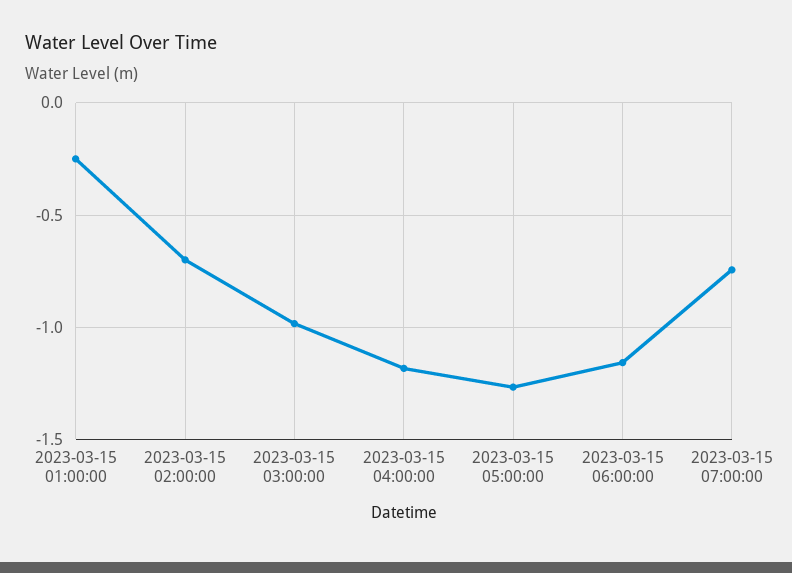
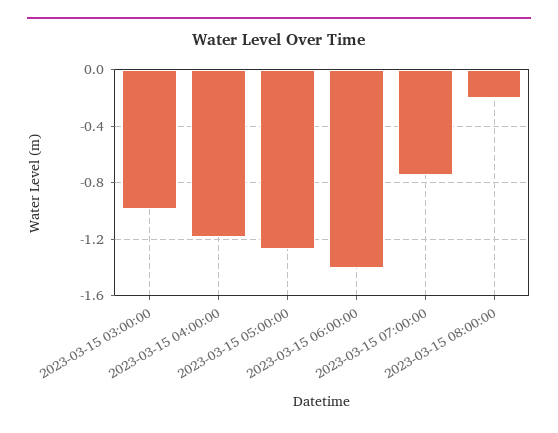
2023-03-15 01:00:00: -0.25 -> none
2023-03-15 02:00:00: -0.7 -> none
2023-03-15 06:00:00: -1.15 -> -1.4
2023-03-15 08:00:00: none -> -0.2

